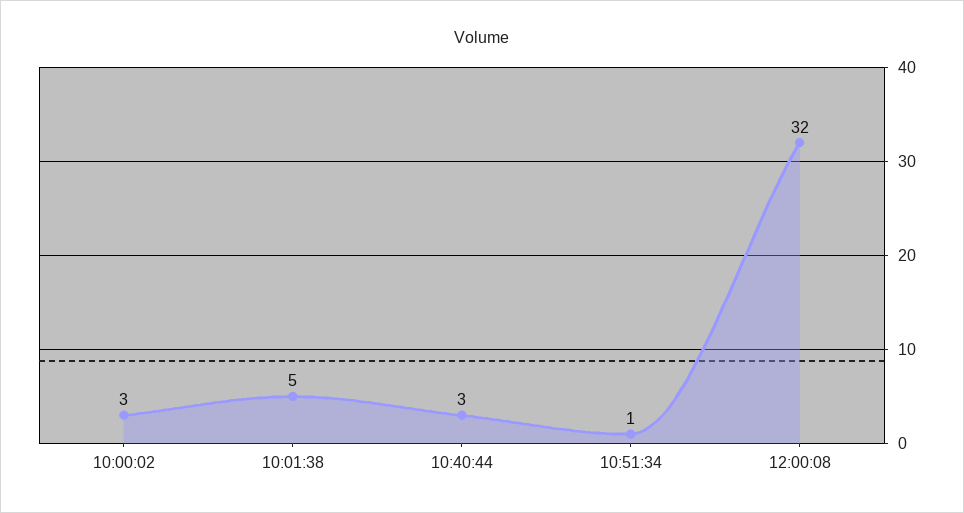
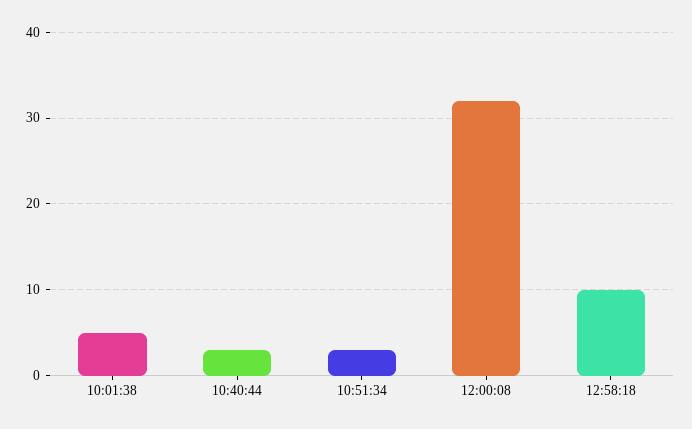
10:00:02: 3 -> none
10:51:34: 1 -> 3
12:58:18: none -> 10

